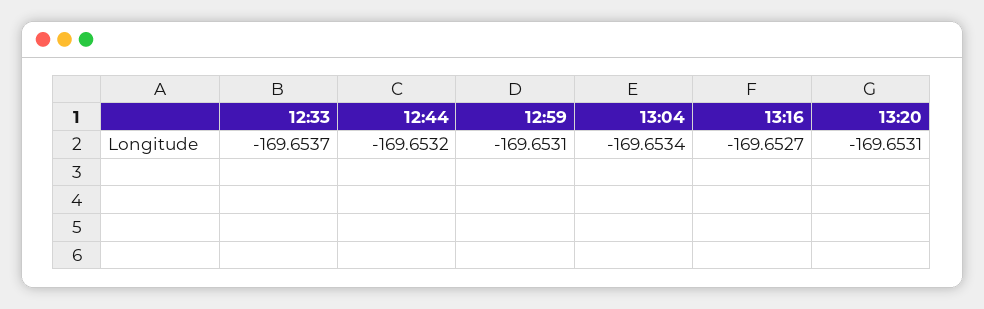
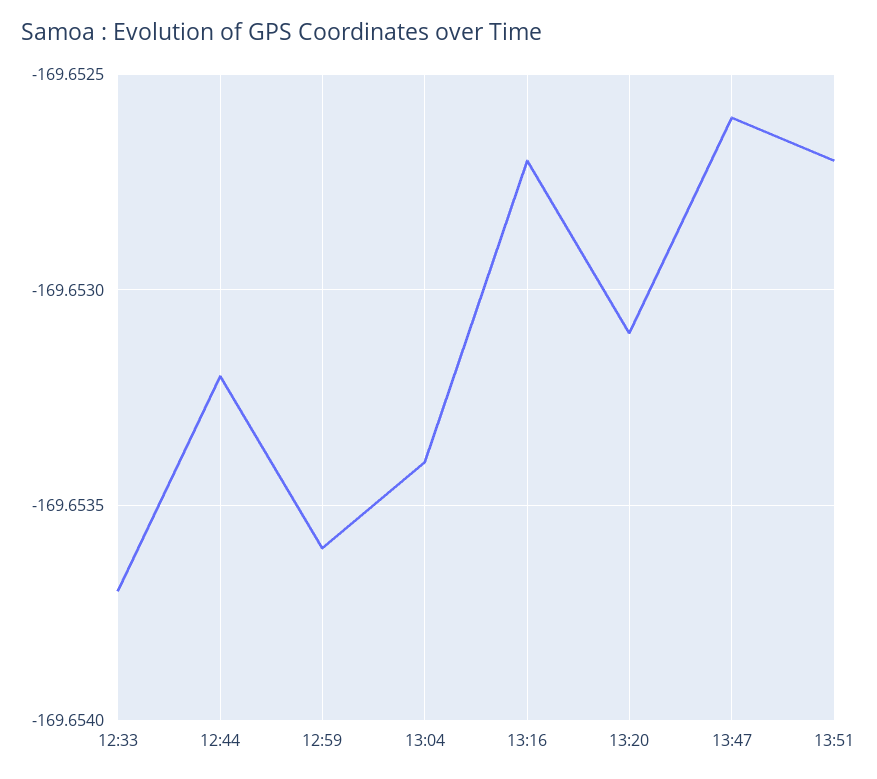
12:59: -169.6531 -> -169.6536
13:47: none -> -169.6526
13:51: none -> -169.6527

